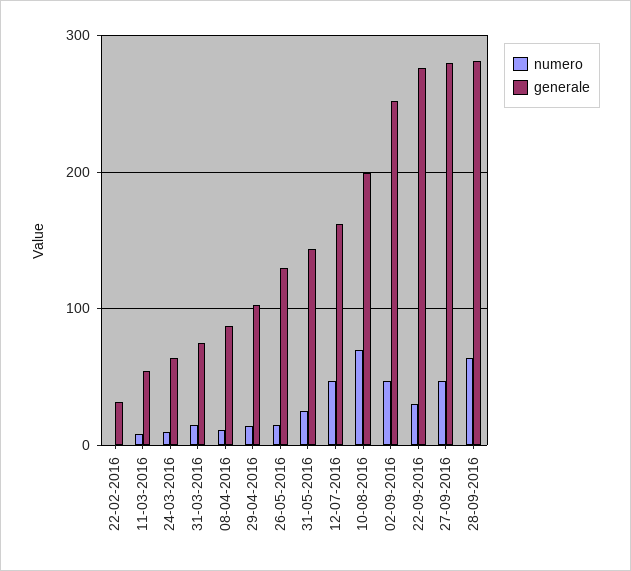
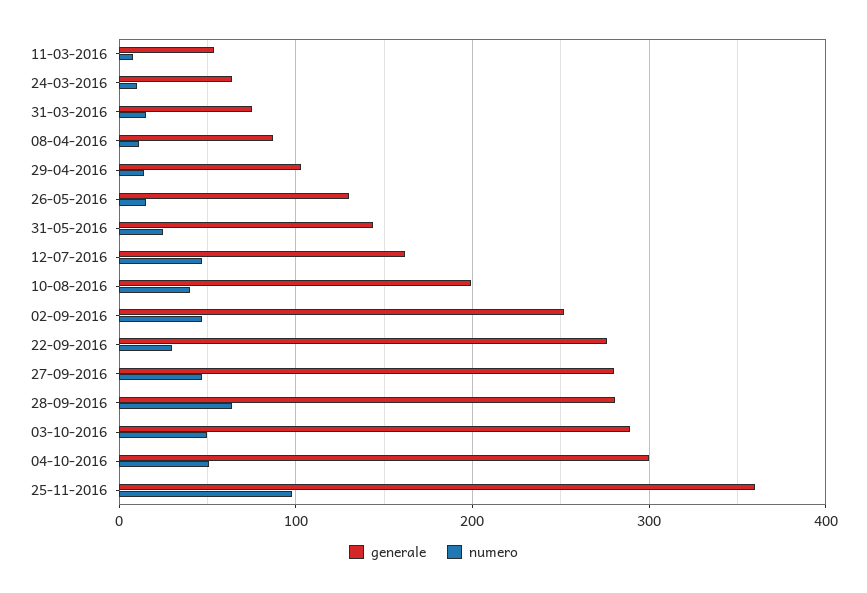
numero, 22-02-2016: 0 -> none
generale, 22-02-2016: 30 -> none
numero, 10-08-2016: 70 -> 40
generale, 03-10-2016: none -> 290
numero, 03-10-2016: none -> 50
generale, 04-10-2016: none -> 300
numero, 04-10-2016: none -> 50
generale, 25-11-2016: none -> 360
numero, 25-11-2016: none -> 100

